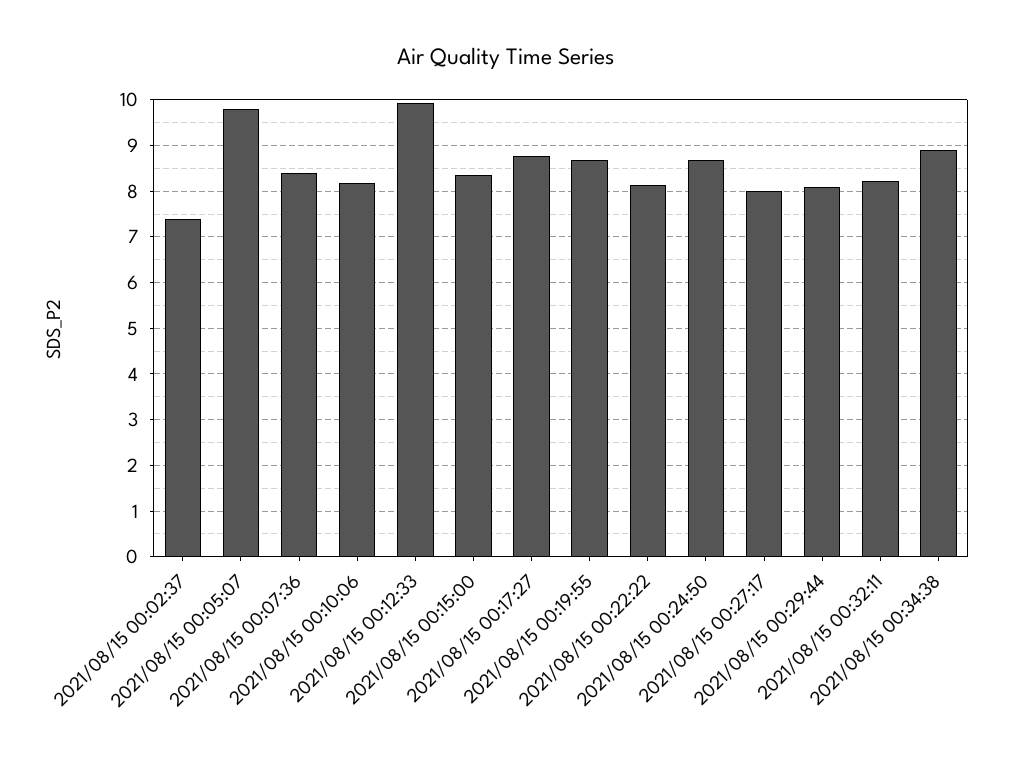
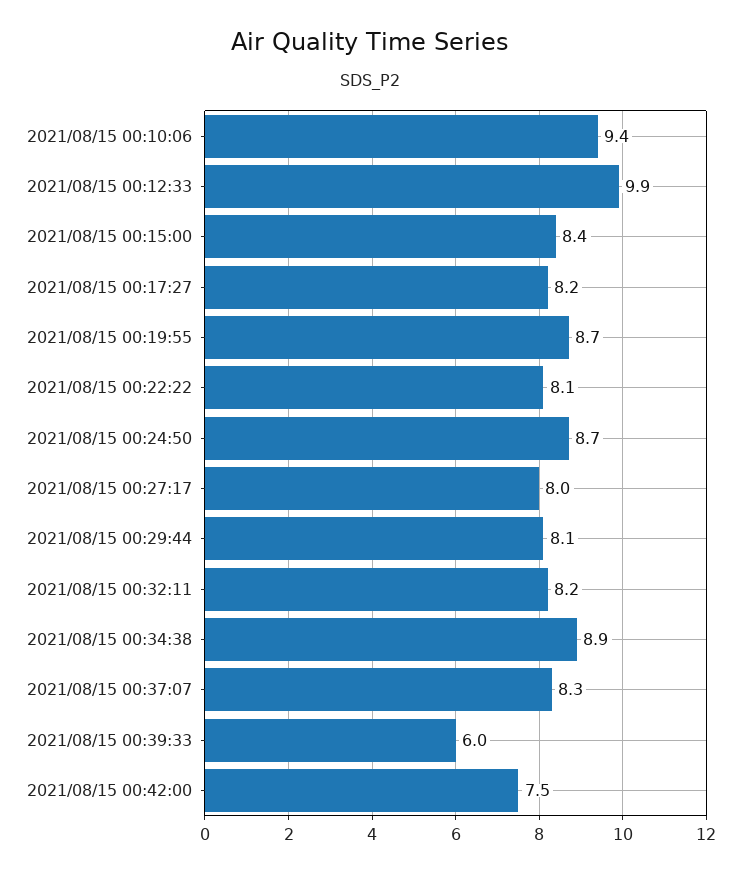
2021/08/15 00:02:37: 7.4 -> none
2021/08/15 00:05:07: 9.8 -> none
2021/08/15 00:07:36: 8.4 -> none
2021/08/15 00:10:06: 8.2 -> 9.4
2021/08/15 00:17:27: 8.8 -> 8.2
2021/08/15 00:37:07: none -> 8.3
2021/08/15 00:39:33: none -> 6
2021/08/15 00:42:00: none -> 7.5

